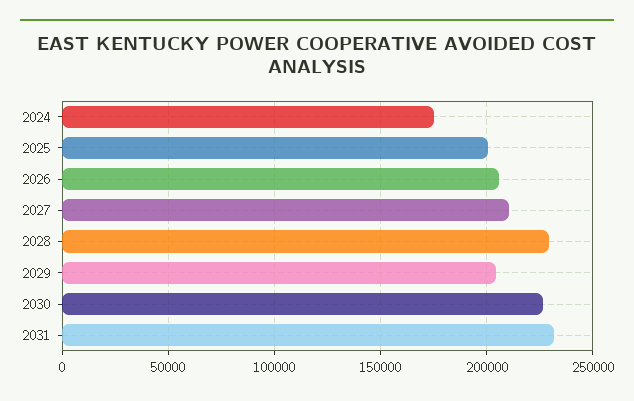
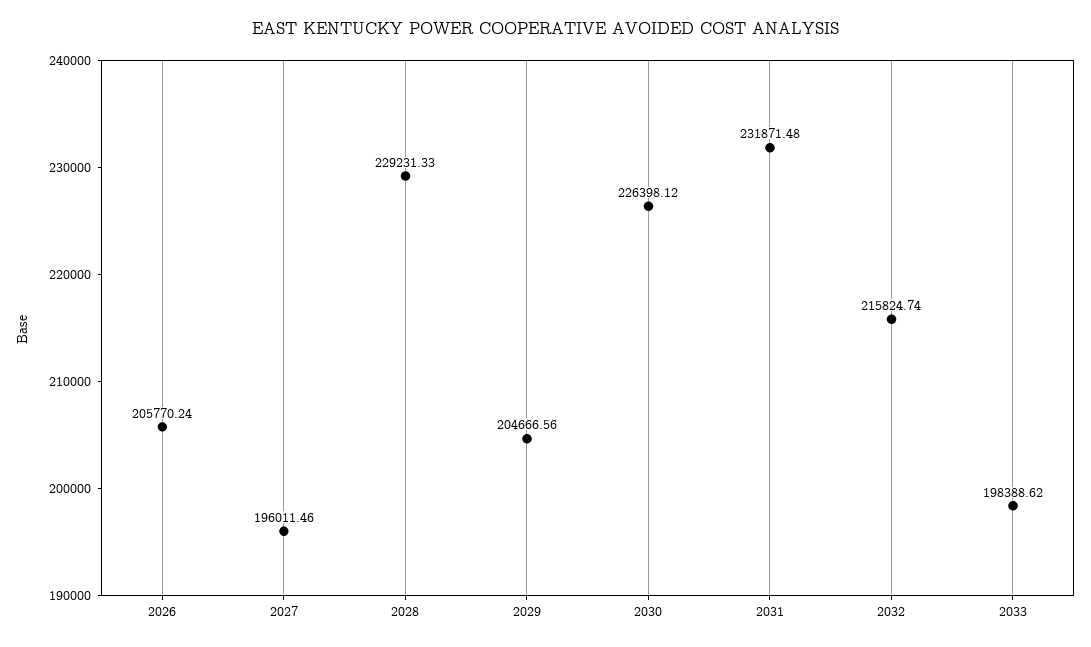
2024: 175000 -> none
2025: 200000 -> none
2027: 210000 -> 196011.46
2032: none -> 215824.74
2033: none -> 198388.62

